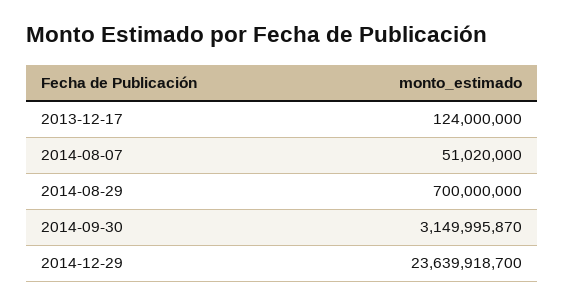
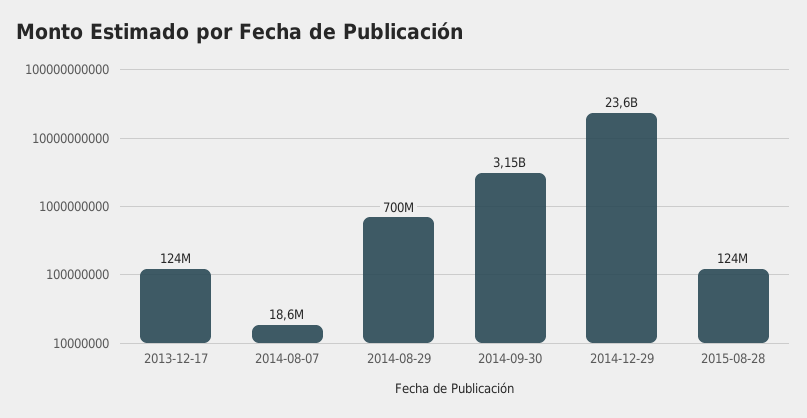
2014-08-07: 51020000 -> 18600000
2015-08-28: none -> 124000000

